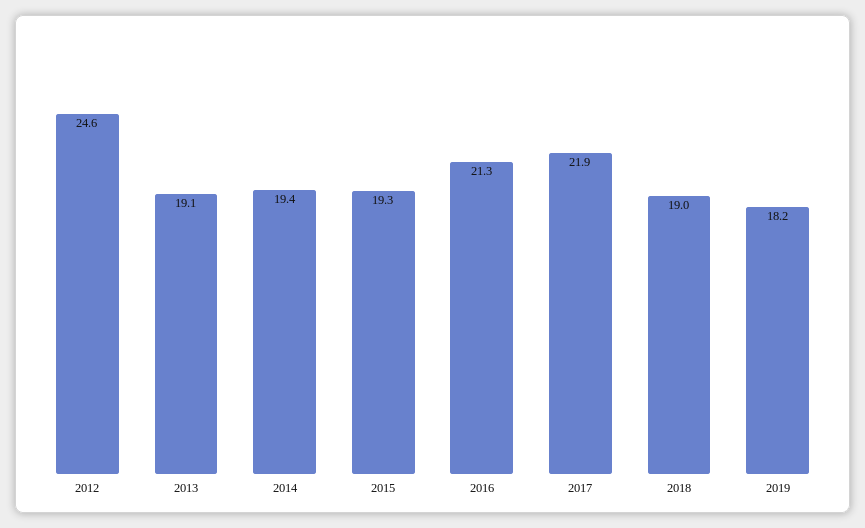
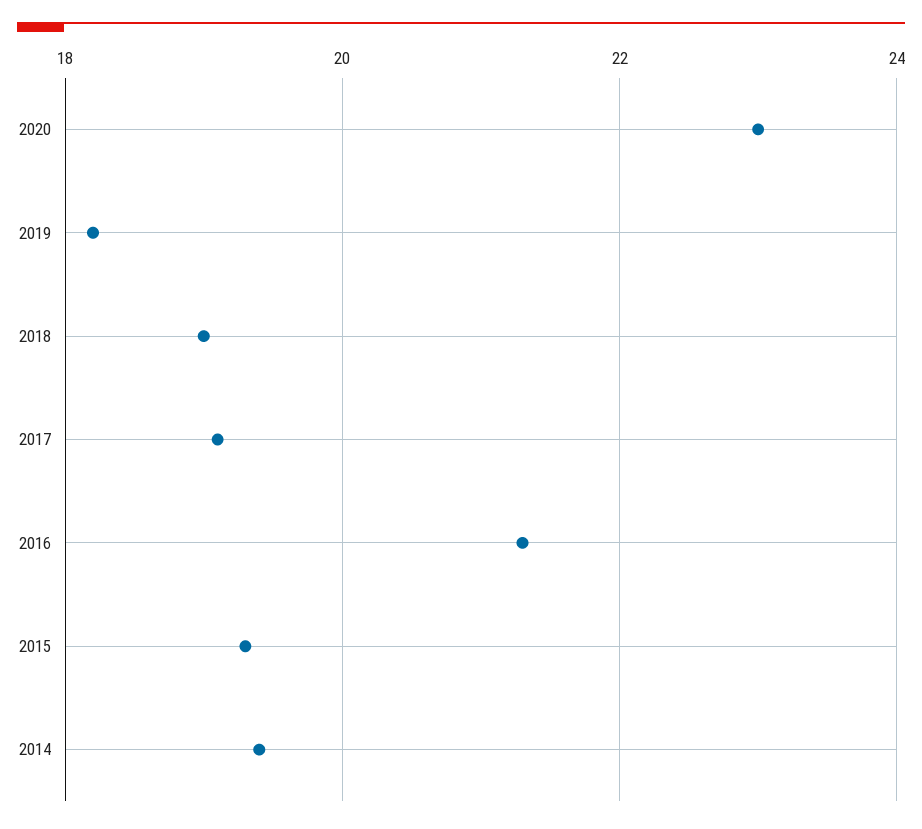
2012: 24.6 -> none
2013: 19.1 -> none
2017: 21.9 -> 19
2020: none -> 23

